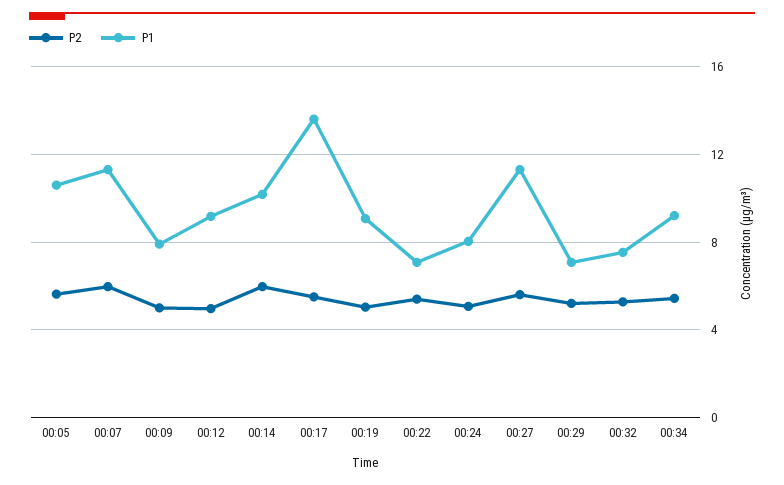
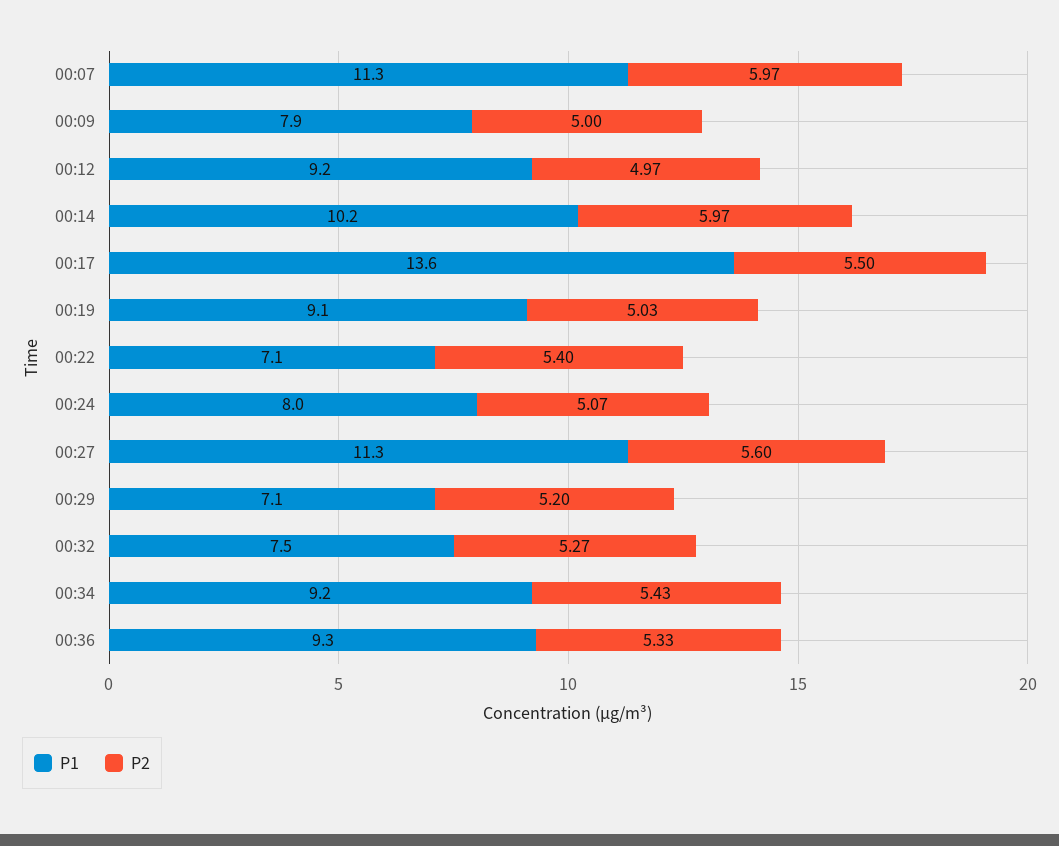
P2, 00:05: 5.5 -> none
P1, 00:05: 10.5 -> none
P1, 00:36: none -> 9.3
P2, 00:36: none -> 5.33

